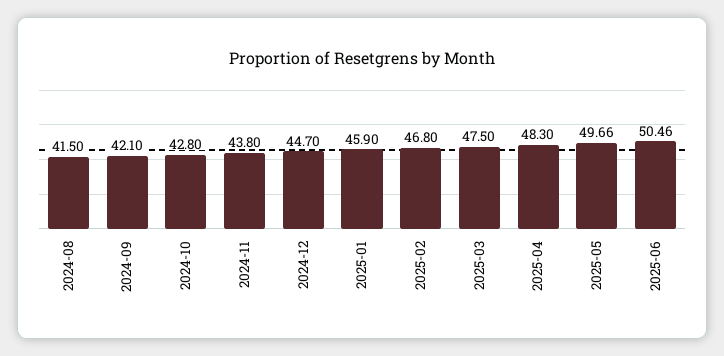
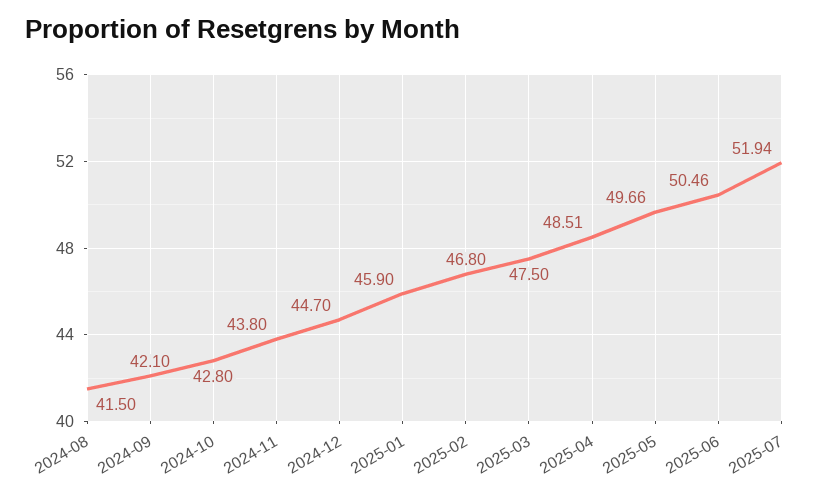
2025-04: 48.3 -> 48.51
2025-07: none -> 51.94

